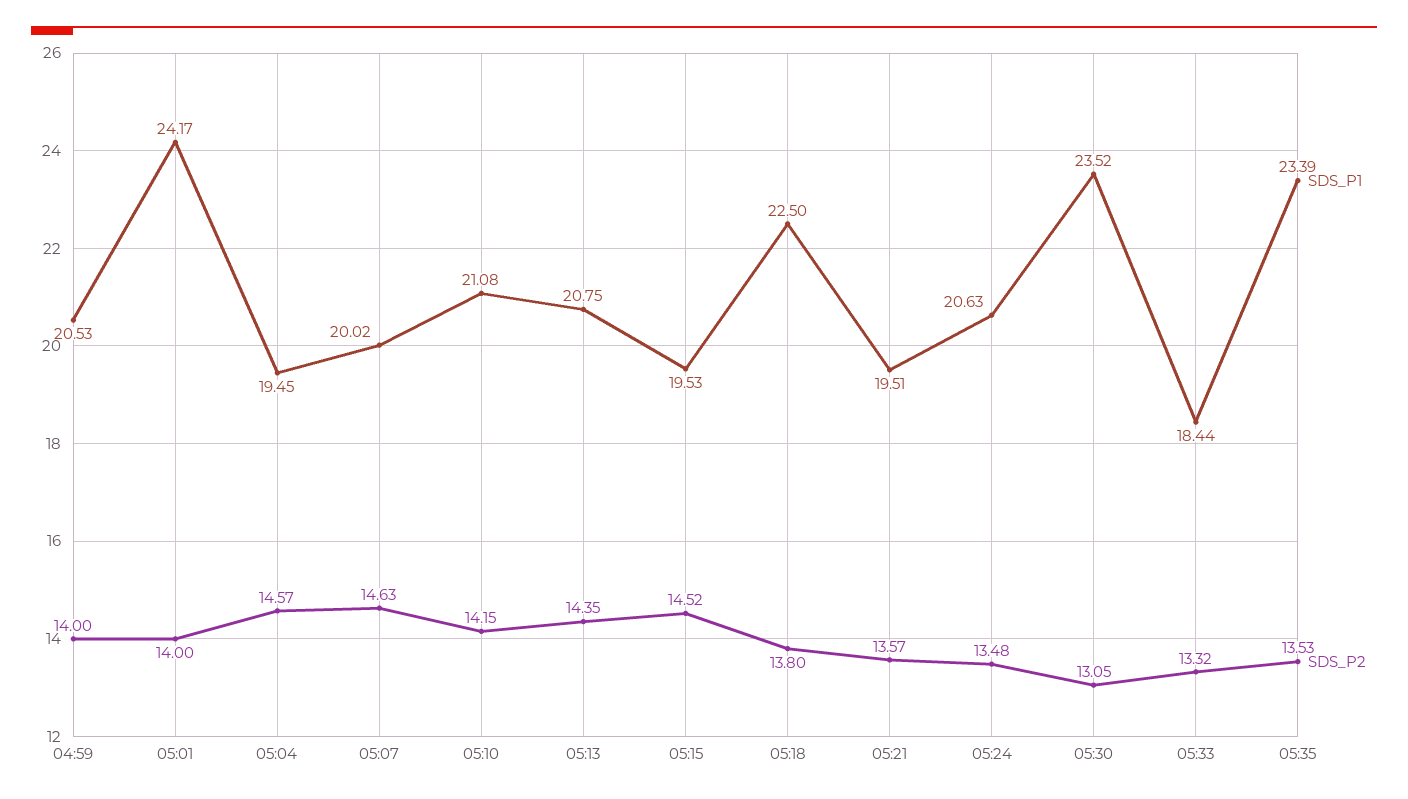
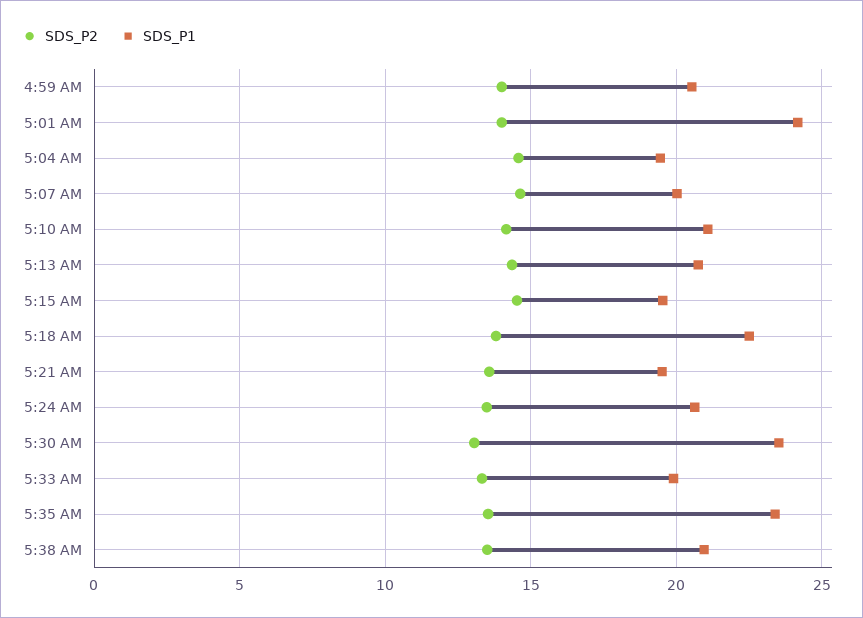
SDS_P1, 05:33: 18.44 -> 20
SDS_P2, 5:38 AM: none -> 13.5
SDS_P1, 5:38 AM: none -> 21

